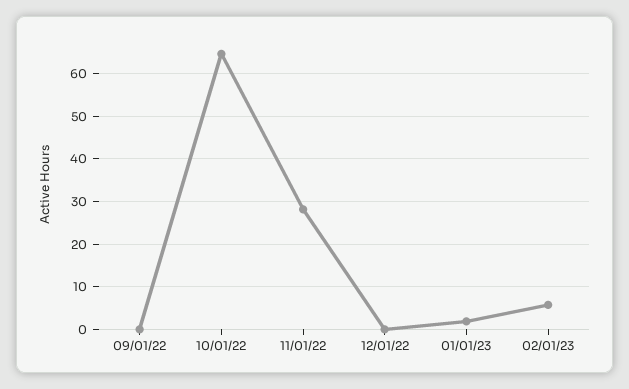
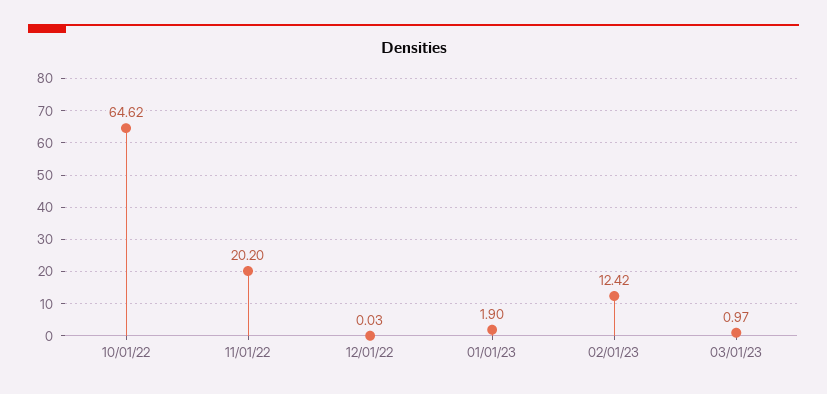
09/01/22: 0 -> none
11/01/22: 28 -> 20.2
02/01/23: 6 -> 12.42
03/01/23: none -> 0.97

